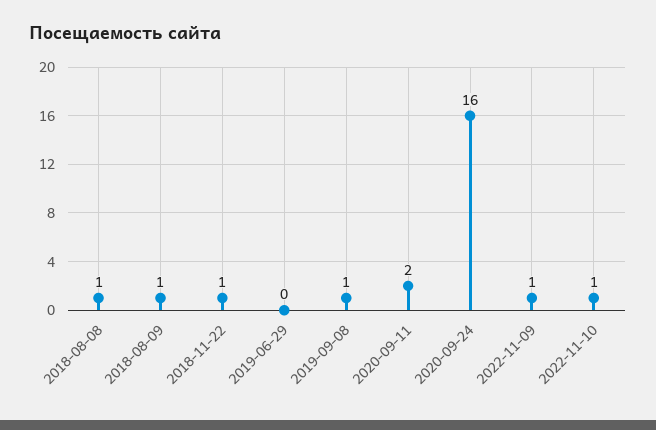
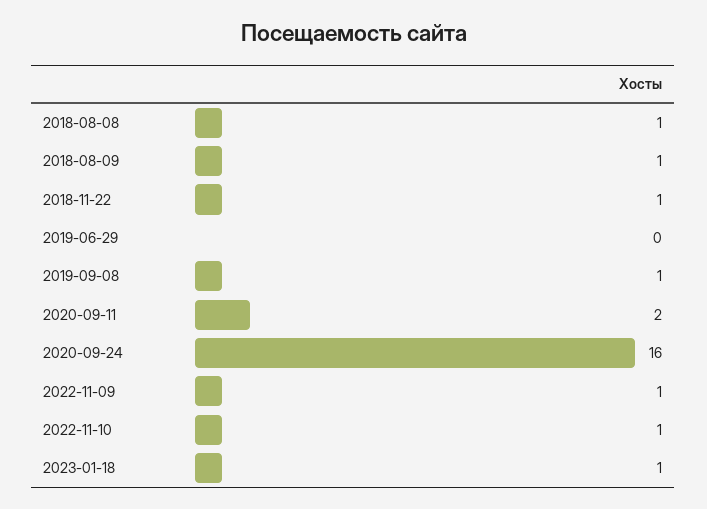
2023-01-18: none -> 1

